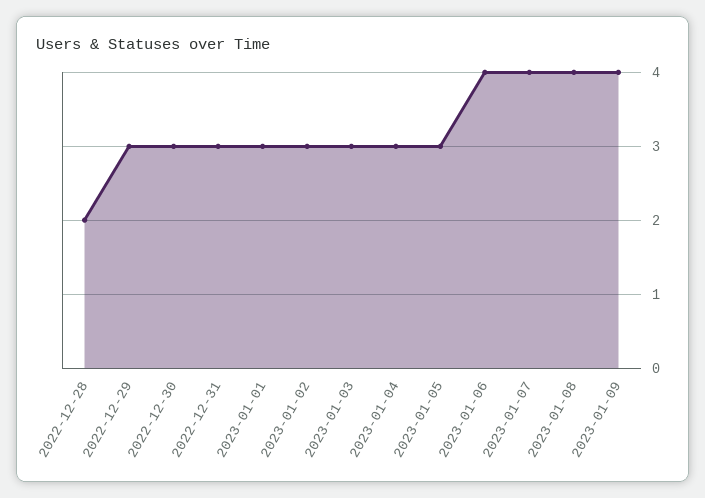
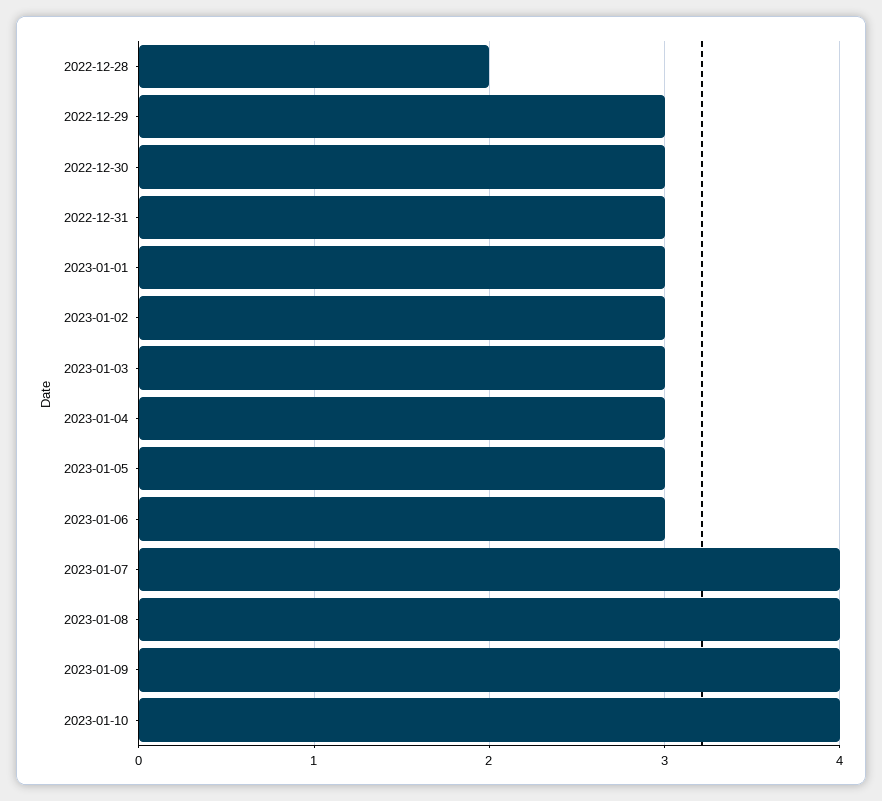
2023-01-06: 4 -> 3
2023-01-10: none -> 4

